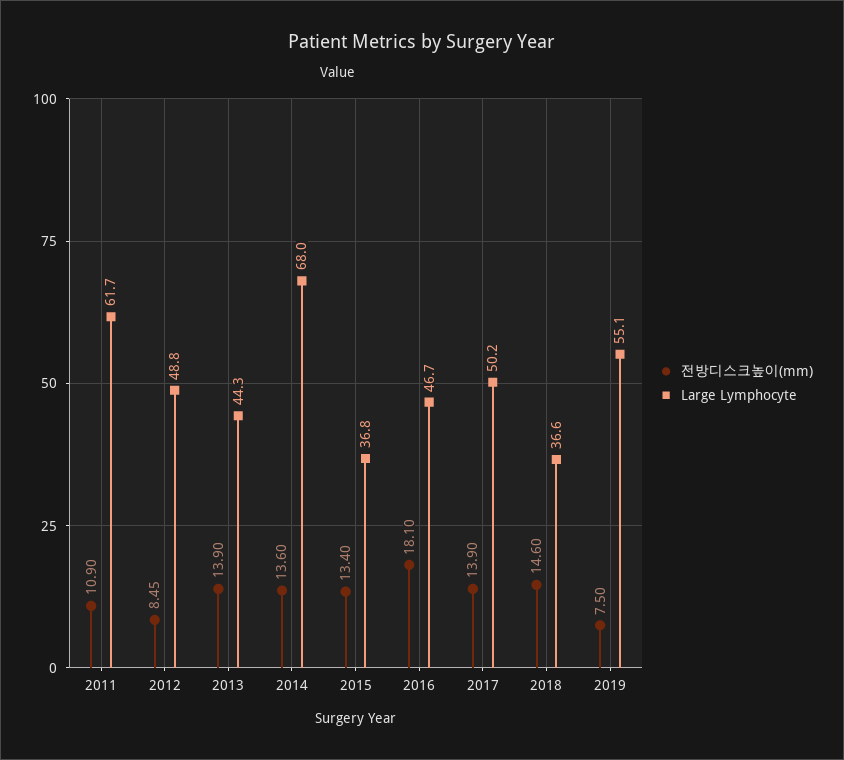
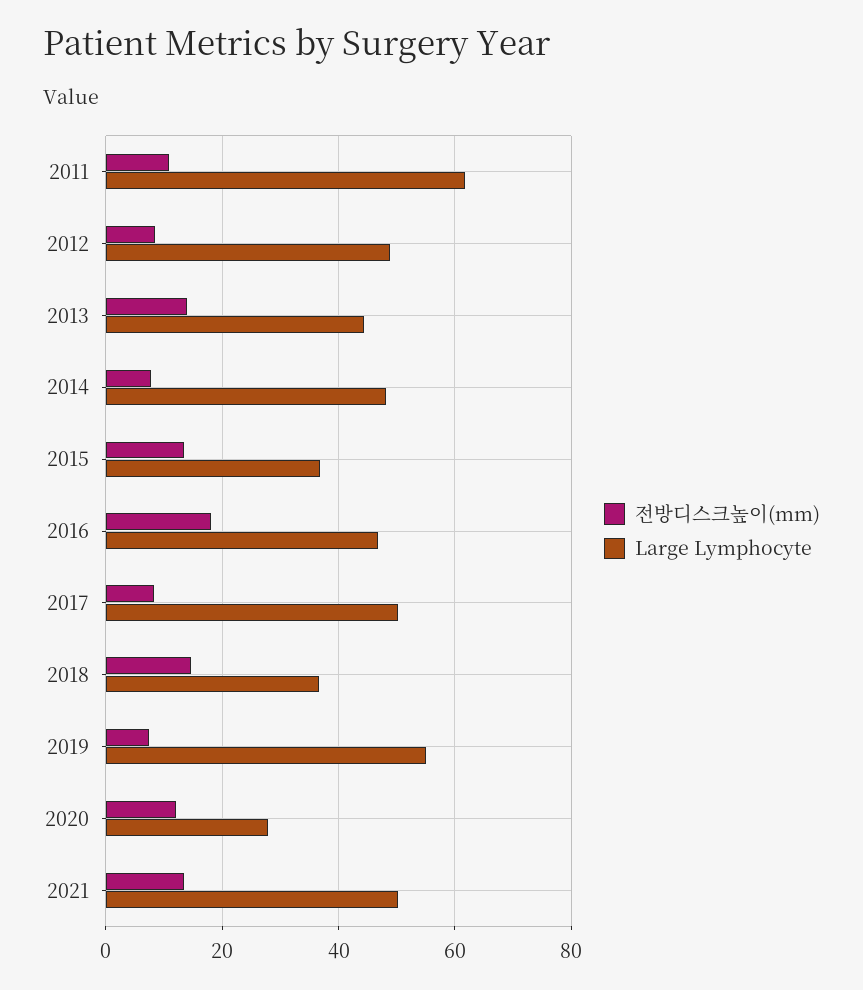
전방디스크높이(mm), 2014: 13.6 -> 8
Large Lymphocyte, 2014: 68 -> 48
전방디스크높이(mm), 2017: 13.9 -> 8
전방디스크높이(mm), 2020: none -> 12
Large Lymphocyte, 2020: none -> 28
전방디스크높이(mm), 2021: none -> 14
Large Lymphocyte, 2021: none -> 50

